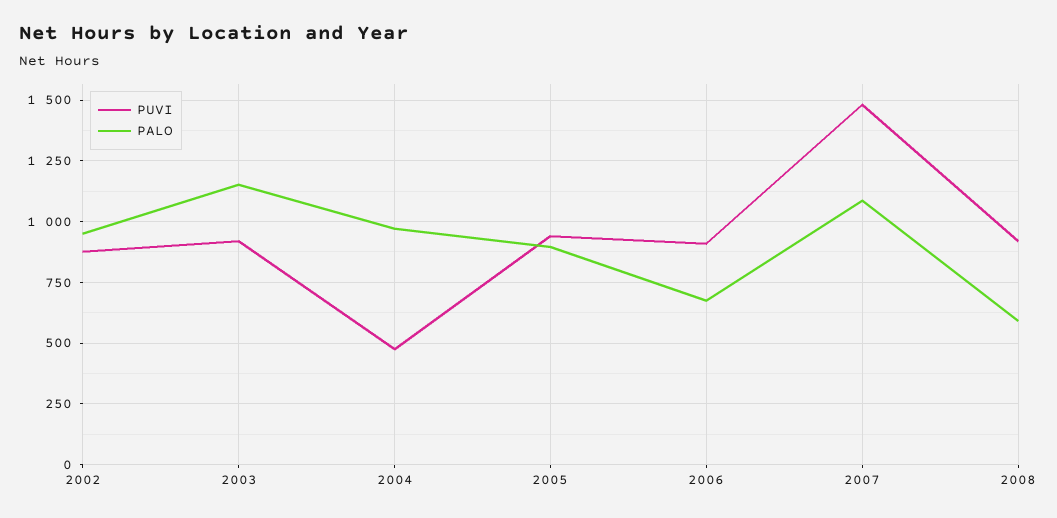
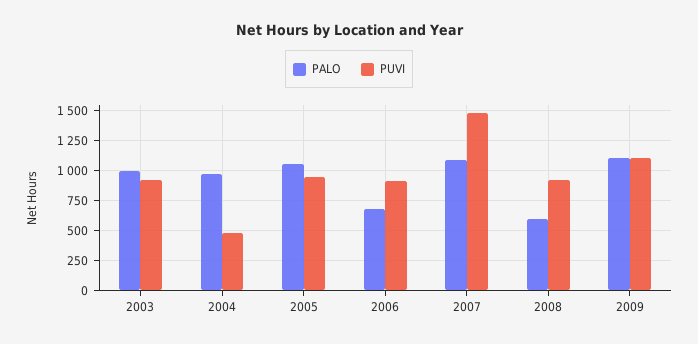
PUVI, 2002: 875 -> none
PALO, 2002: 950 -> none
PALO, 2003: 1150 -> 1000
PALO, 2005: 900 -> 1050
PALO, 2009: none -> 1100
PUVI, 2009: none -> 1100

